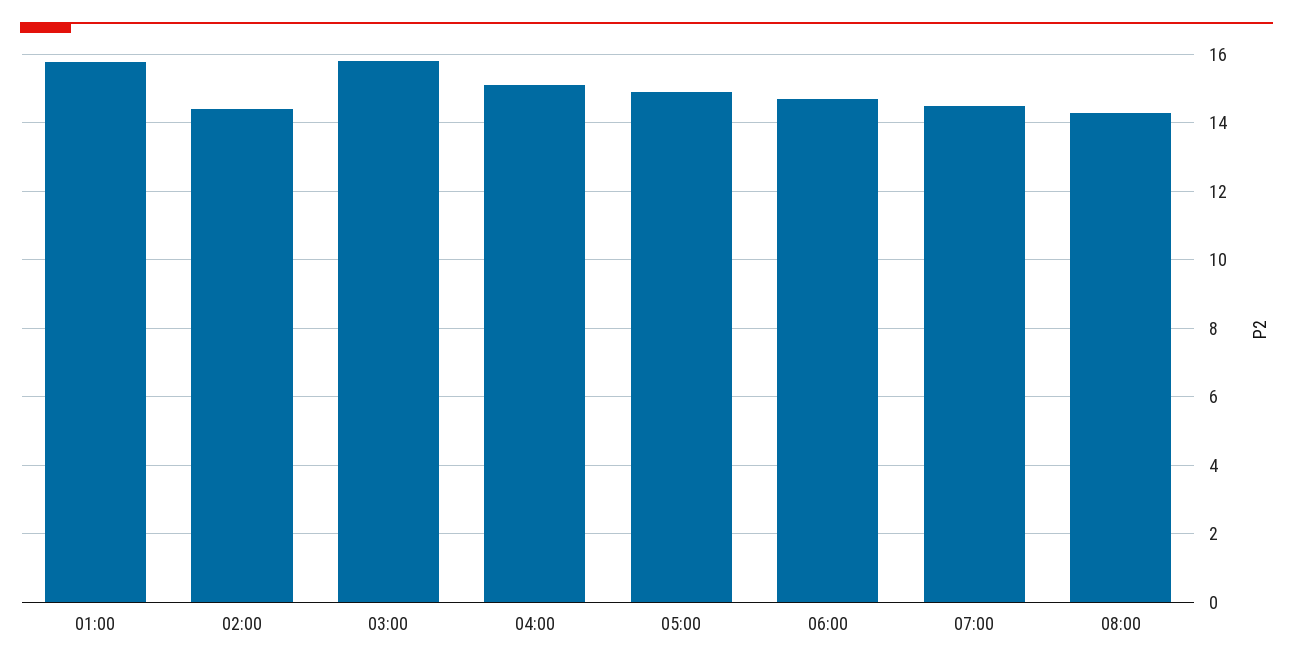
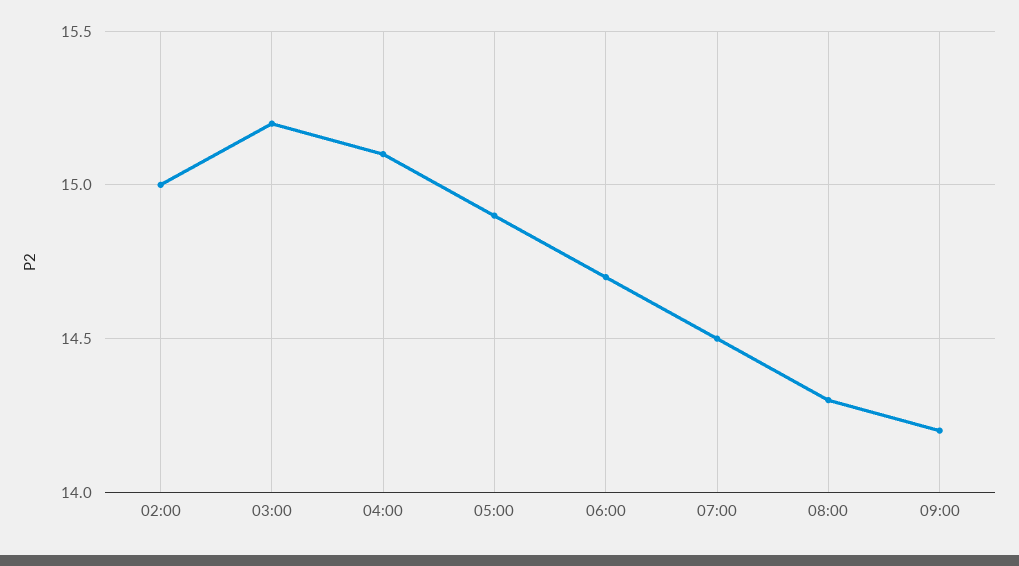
01:00: 15.8 -> none
02:00: 14.4 -> 15
03:00: 15.8 -> 15.2
09:00: none -> 14.2

